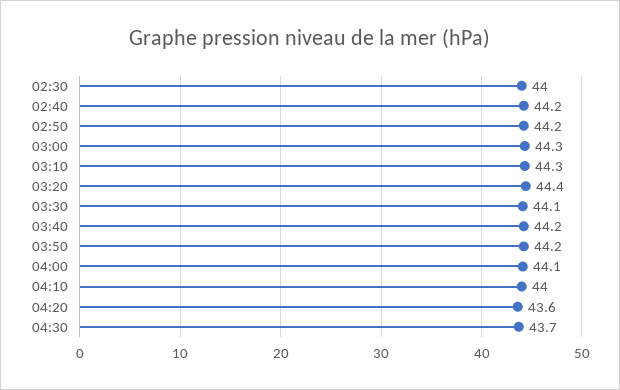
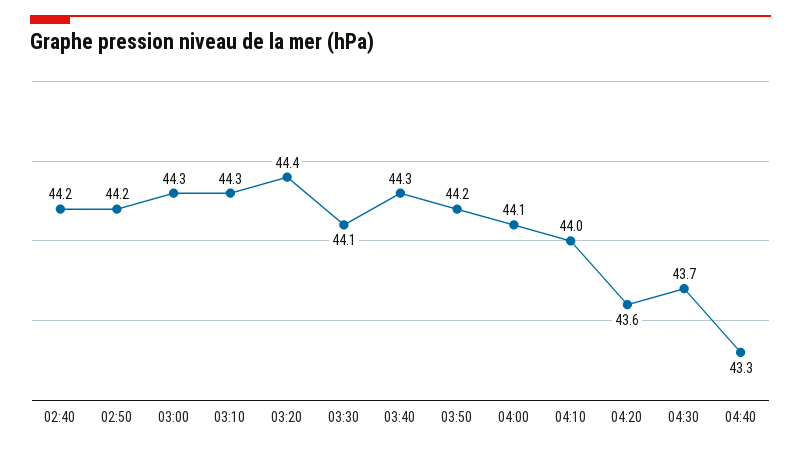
02:30: 44 -> none
03:40: 44.2 -> 44.3
04:40: none -> 43.3

